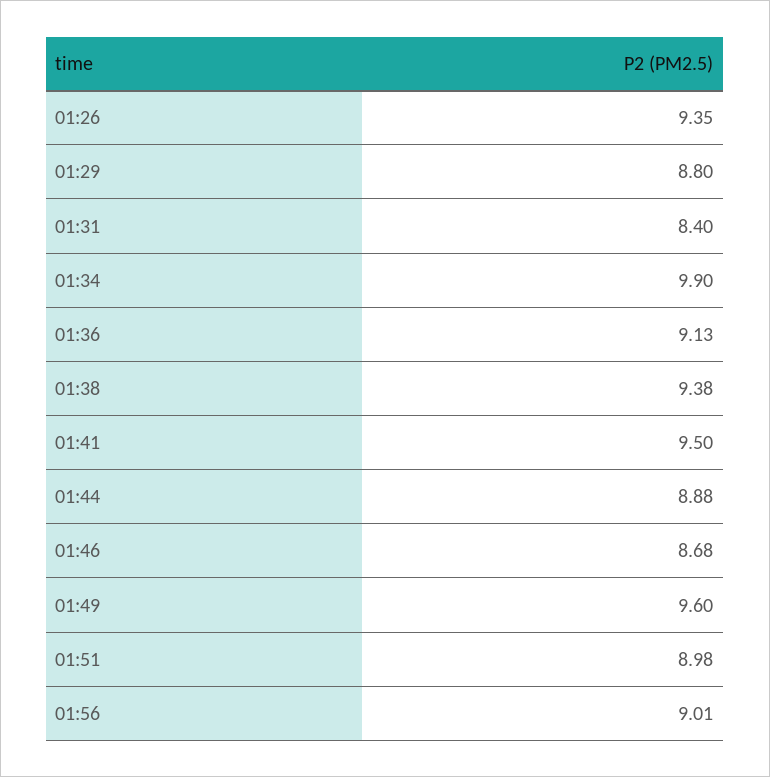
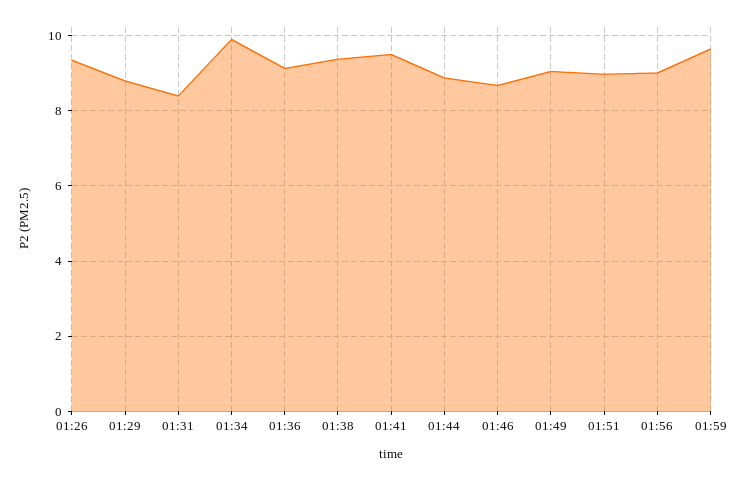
01:49: 9.6 -> 9
01:59: none -> 9.6

